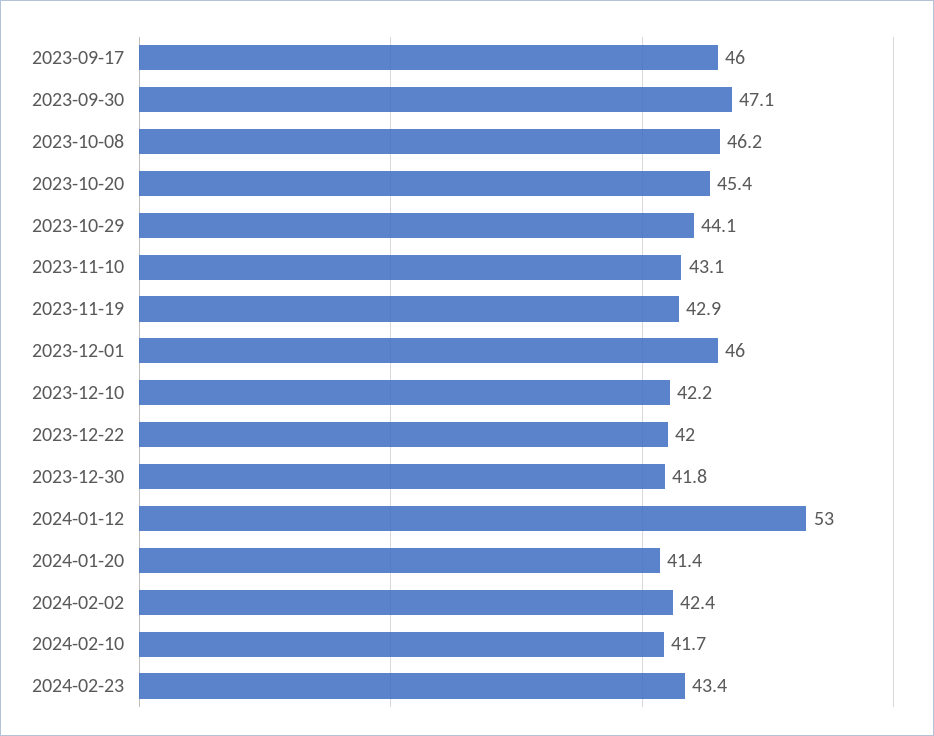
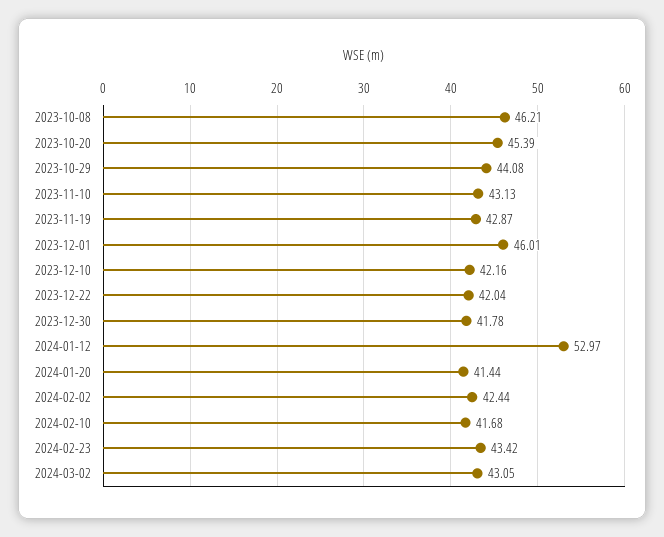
2023-09-17: 46 -> none
2023-09-30: 47.1 -> none
2024-03-02: none -> 43.05

